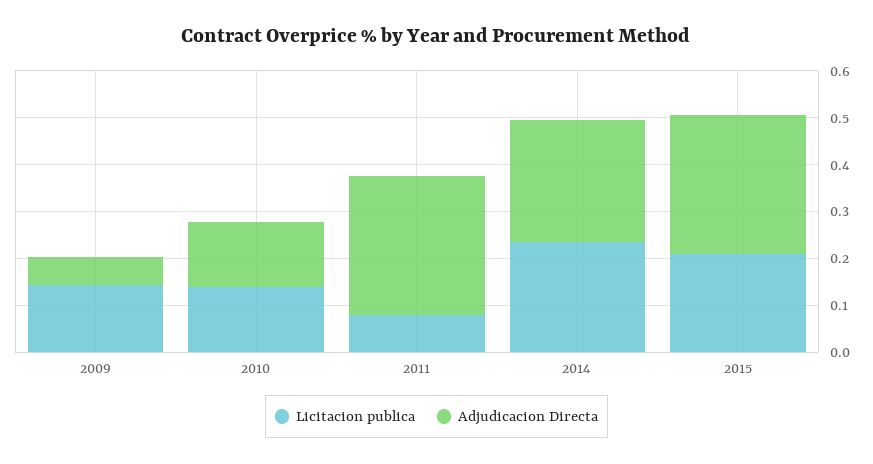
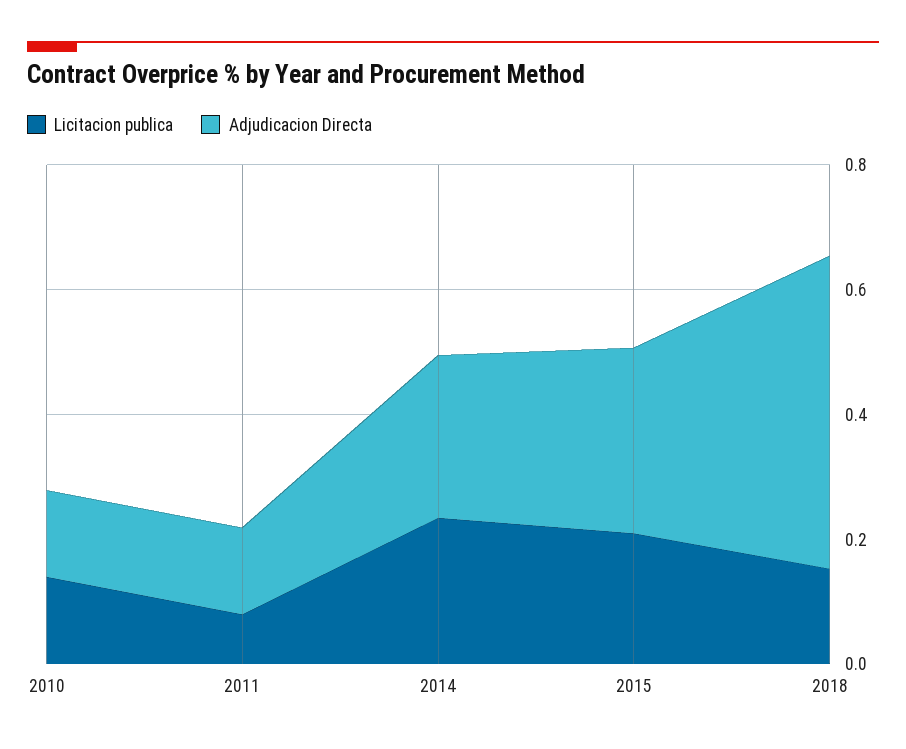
Licitacion publica, 2009: 0.14 -> none
Adjudicacion Directa, 2009: 0.06 -> none
Adjudicacion Directa, 2011: 0.3 -> 0.15
Licitacion publica, 2018: none -> 0.15
Adjudicacion Directa, 2018: none -> 0.5

